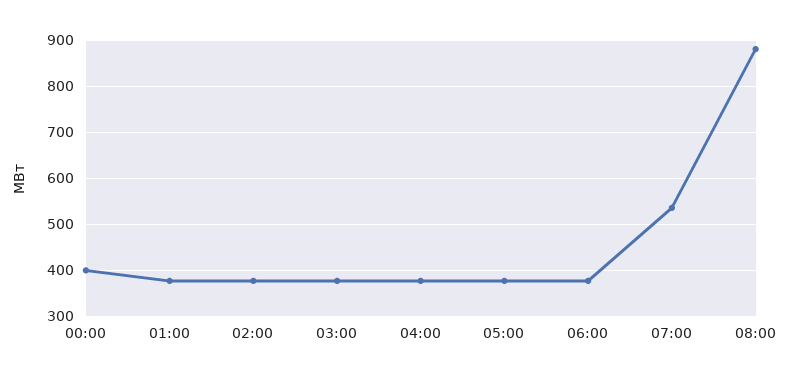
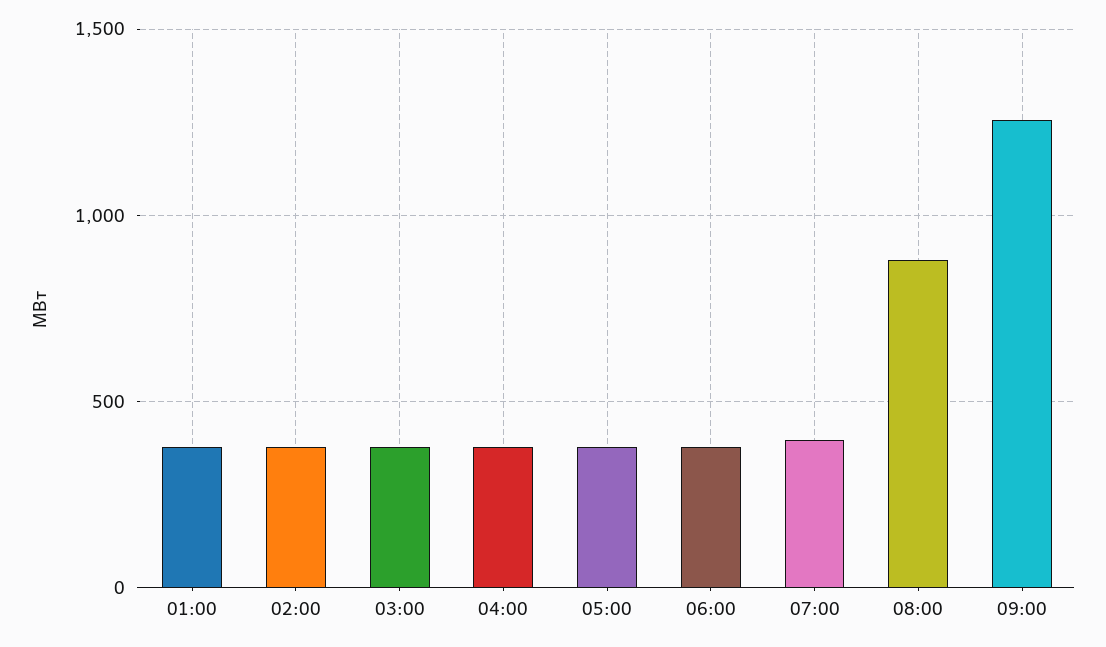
00:00: 400 -> none
07:00: 540 -> 400
09:00: none -> 1250

